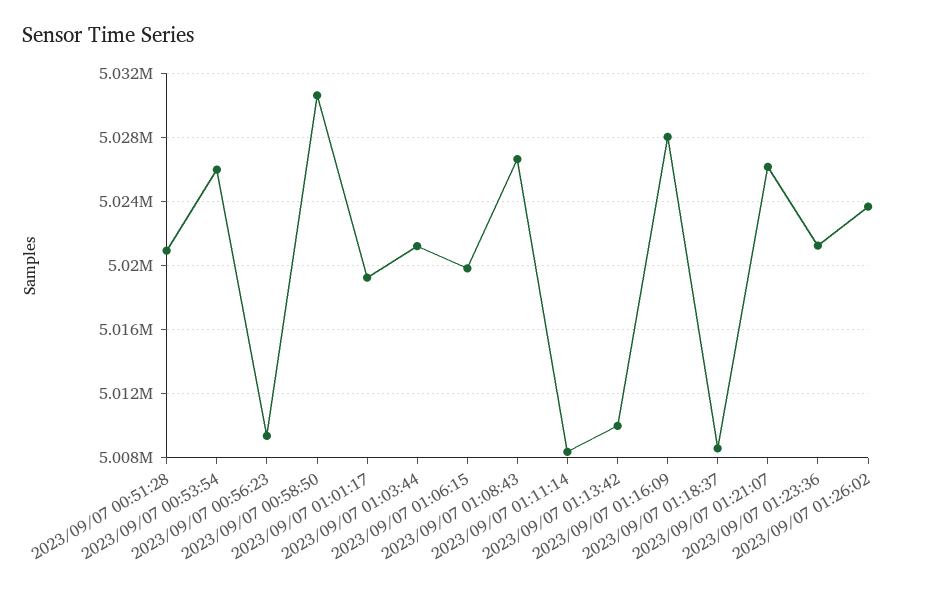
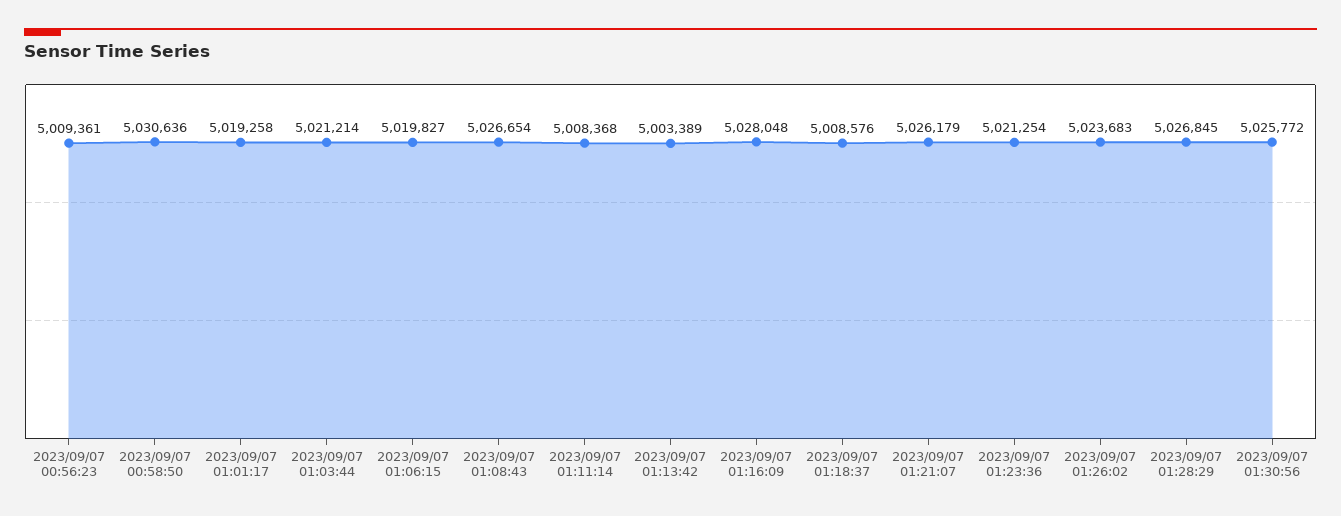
2023/09/07 00:51:28: 5021000 -> none
2023/09/07 00:53:54: 5026000 -> none
2023/09/07 01:13:42: 5010000 -> 5003389
2023/09/07 01:28:29: none -> 5026845
2023/09/07 01:30:56: none -> 5025772

